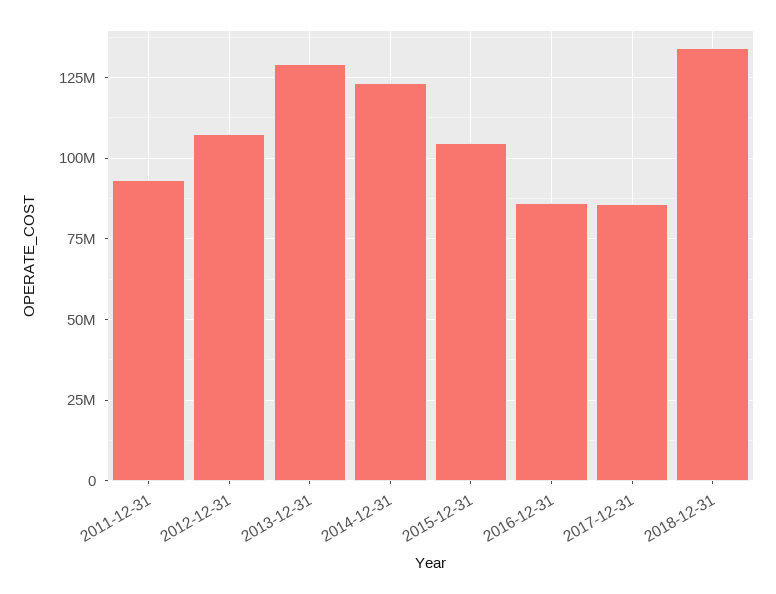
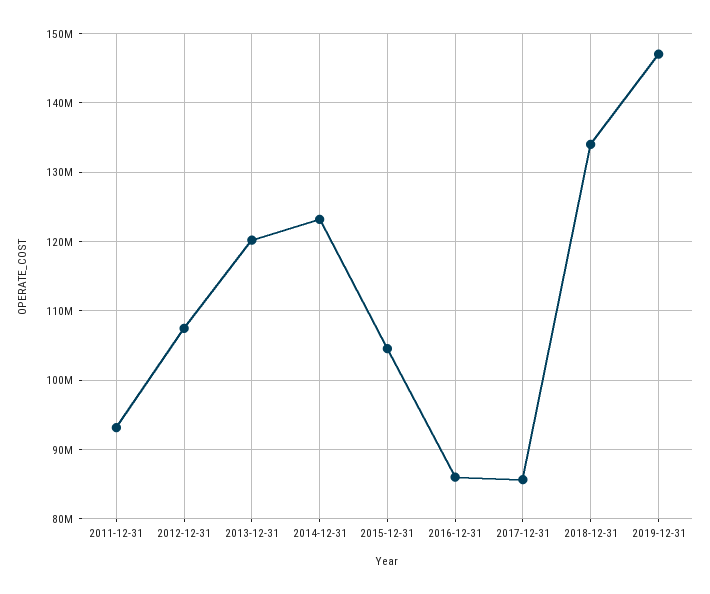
2013-12-31: 130000000 -> 120000000
2019-12-31: none -> 147000000

